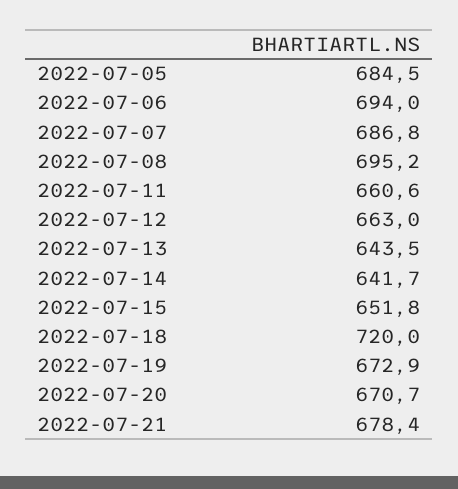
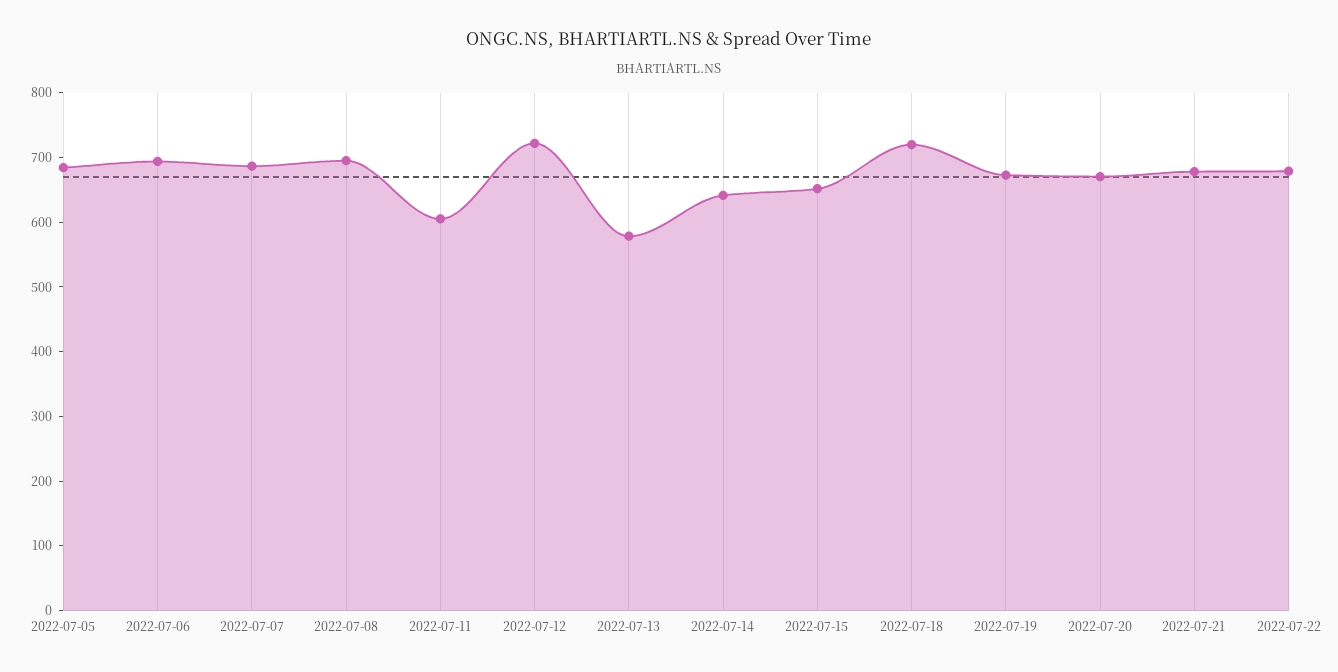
2022-07-11: 660.6 -> 600
2022-07-12: 663 -> 720
2022-07-13: 643.5 -> 580
2022-07-22: none -> 680

